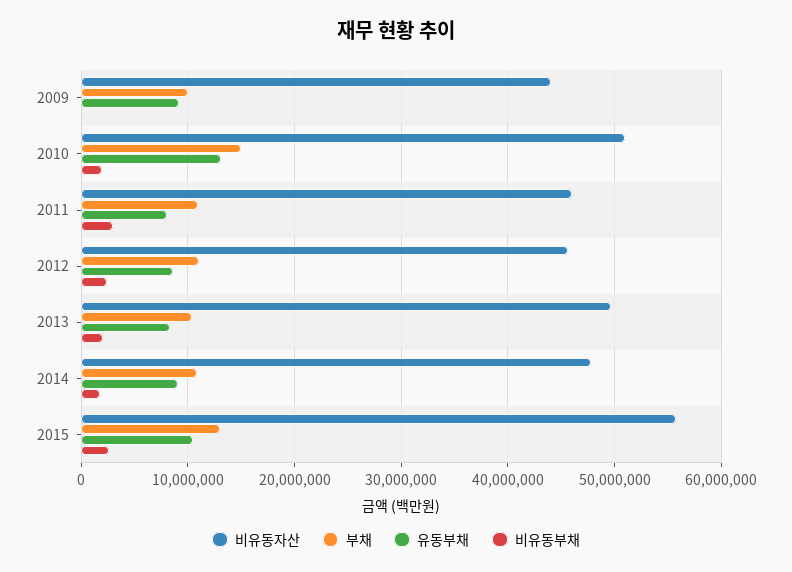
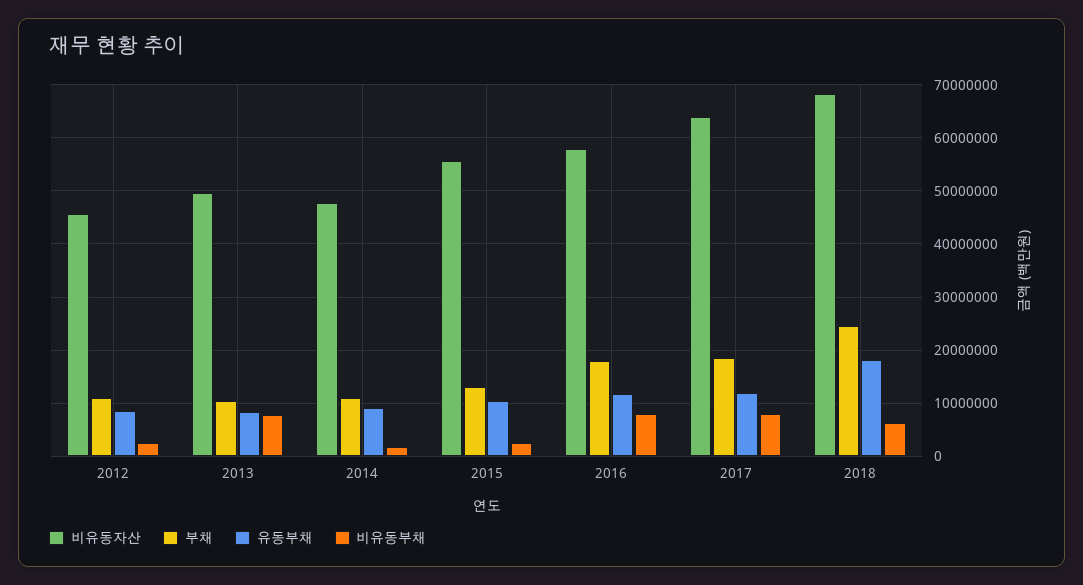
비유동자산, 2009: 44000000 -> none
부채, 2009: 10000000 -> none
유동부채, 2009: 9000000 -> none
비유동부채, 2009: 0 -> none
비유동자산, 2010: 51000000 -> none
부채, 2010: 15000000 -> none
유동부채, 2010: 13000000 -> none
비유동부채, 2010: 2000000 -> none
비유동자산, 2011: 46000000 -> none
부채, 2011: 11000000 -> none
유동부채, 2011: 8000000 -> none
비유동부채, 2011: 3000000 -> none
비유동부채, 2013: 2000000 -> 8000000
비유동자산, 2016: none -> 58000000
부채, 2016: none -> 18000000
유동부채, 2016: none -> 12000000
비유동부채, 2016: none -> 8000000
비유동자산, 2017: none -> 64000000
부채, 2017: none -> 18000000
유동부채, 2017: none -> 12000000
비유동부채, 2017: none -> 8000000
비유동자산, 2018: none -> 68000000
부채, 2018: none -> 24000000
유동부채, 2018: none -> 18000000
비유동부채, 2018: none -> 6000000

